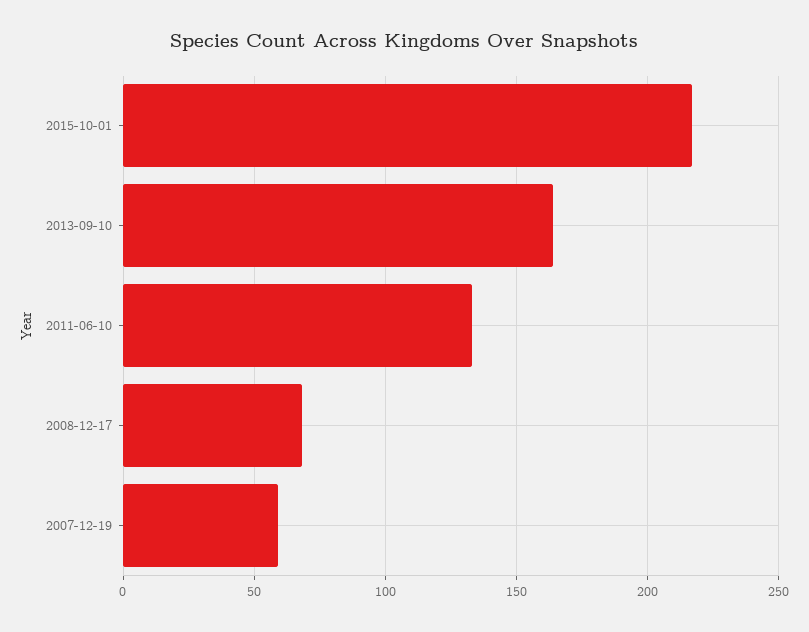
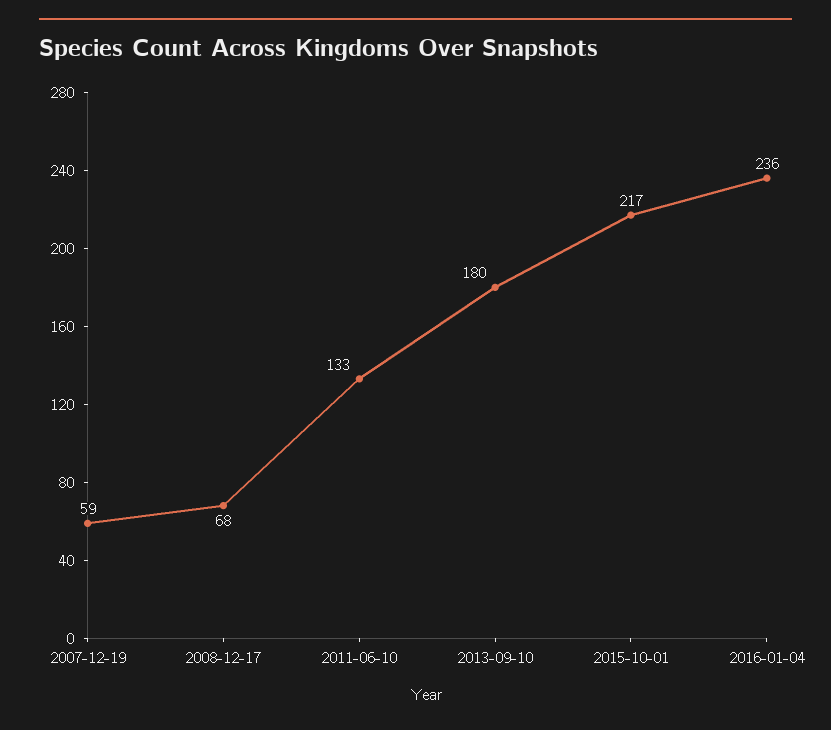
2013-09-10: 165 -> 180
2016-01-04: none -> 236

